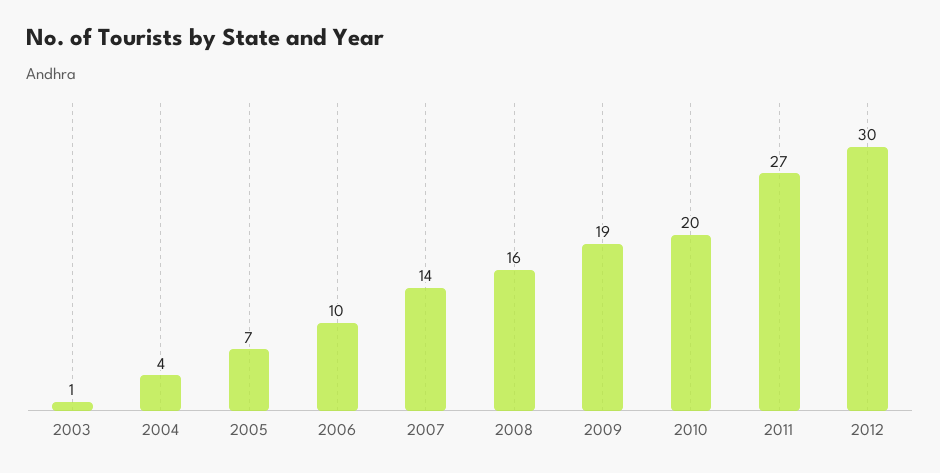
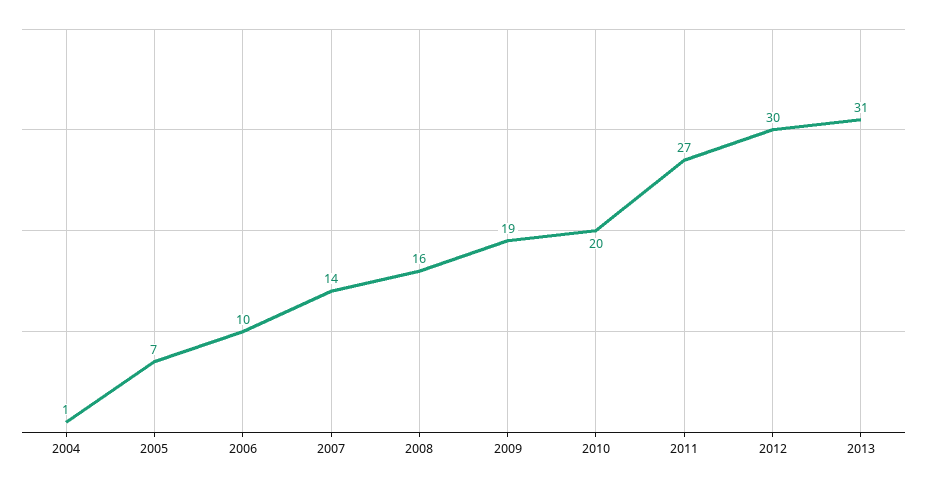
2003: 1 -> none
2004: 4 -> 1
2013: none -> 31

